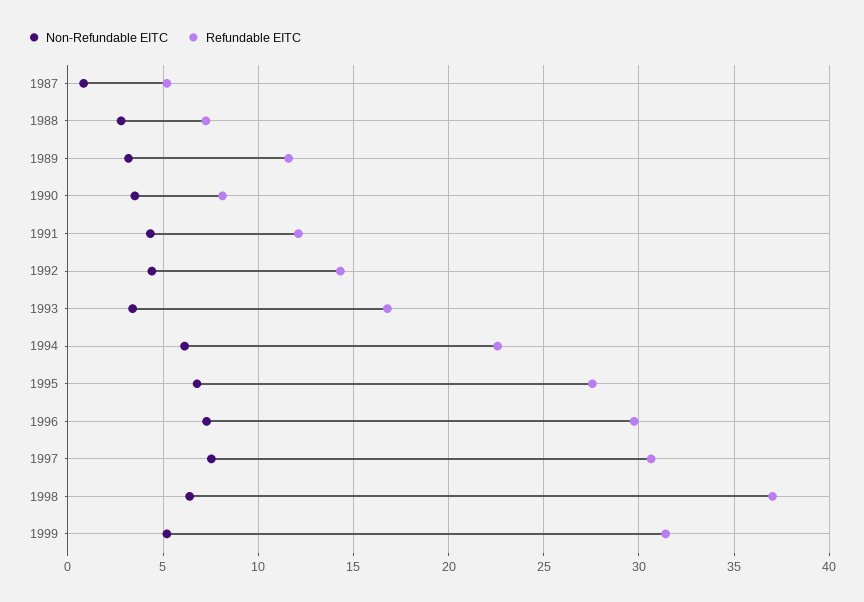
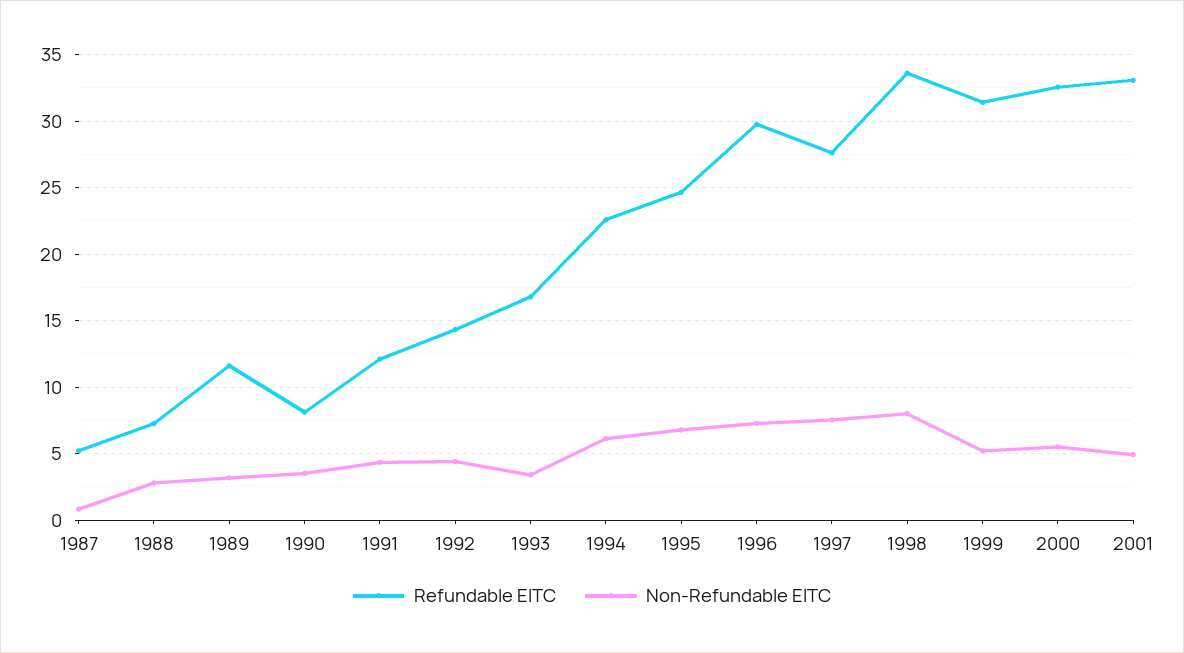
Refundable EITC, 1995: 27.5 -> 24.5
Refundable EITC, 1997: 30.5 -> 27.5
Non-Refundable EITC, 1998: 6.5 -> 8
Refundable EITC, 1998: 37 -> 33.5
Refundable EITC, 2000: none -> 32.5
Non-Refundable EITC, 2000: none -> 5.5
Refundable EITC, 2001: none -> 33
Non-Refundable EITC, 2001: none -> 5

